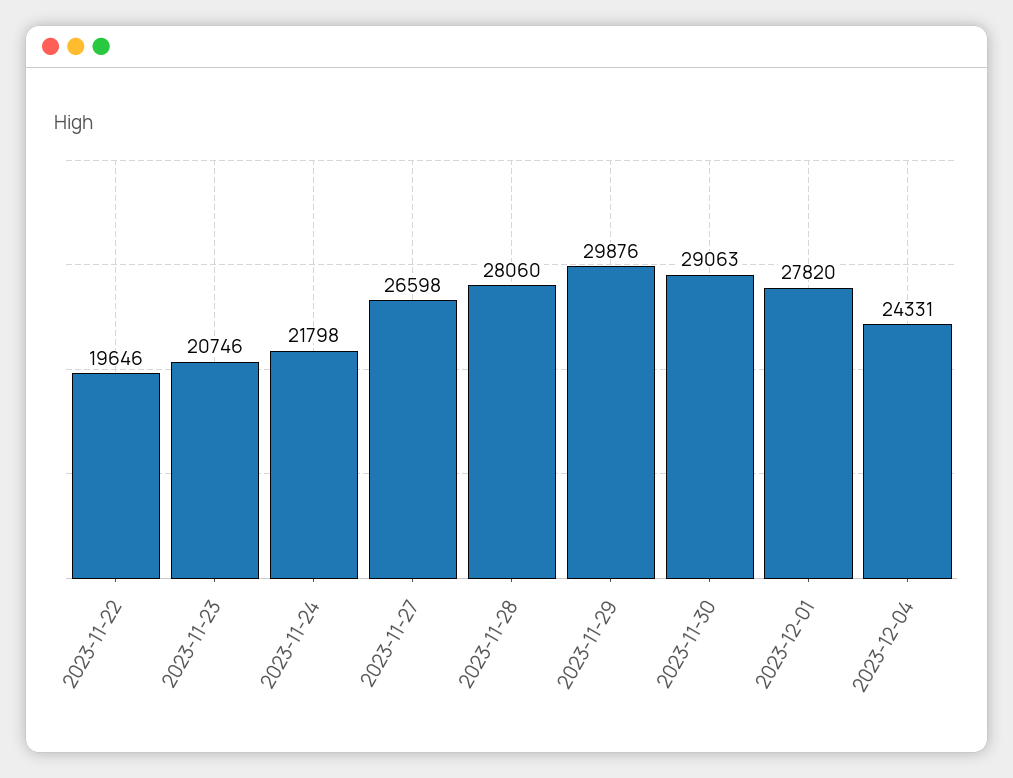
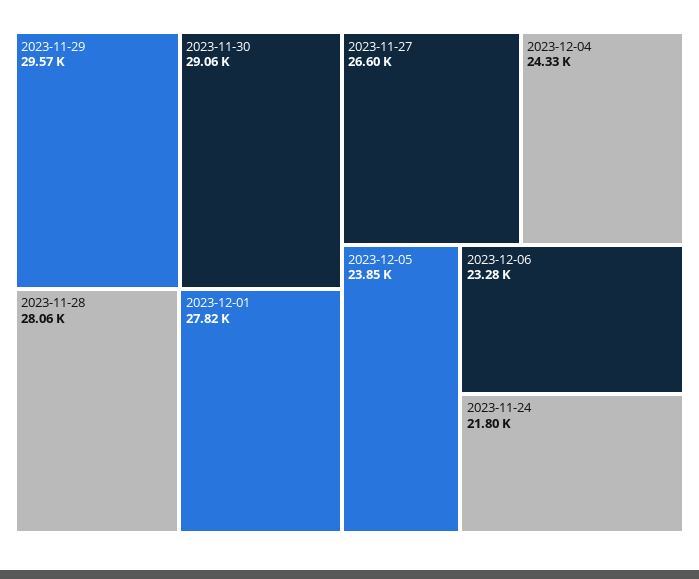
2023-11-22: 19646 -> none
2023-11-23: 20746 -> none
2023-11-29: 29876 -> 29570
2023-12-05: none -> 23850
2023-12-06: none -> 23280

